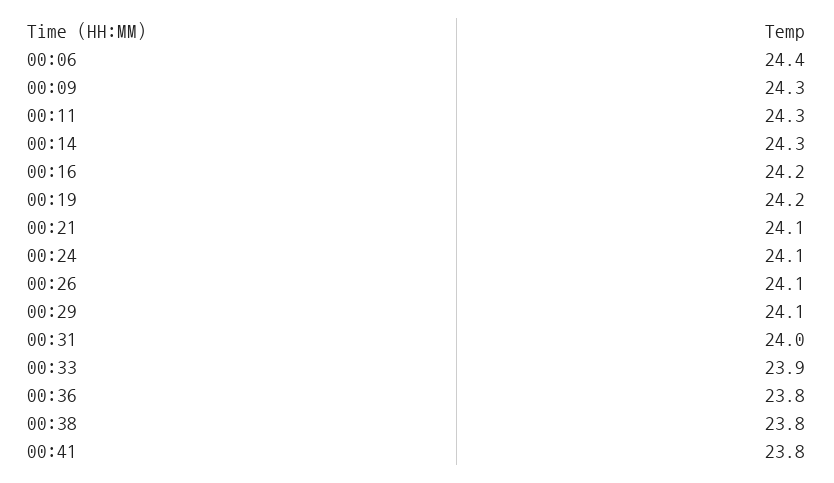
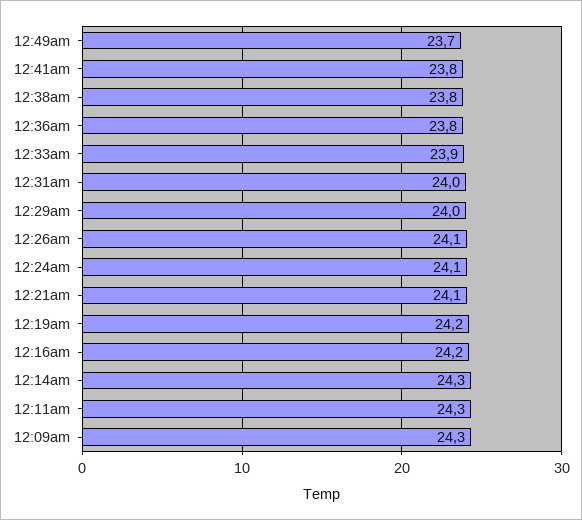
00:06: 24.4 -> none
00:29: 24.1 -> 24
12:49am: none -> 23.7

